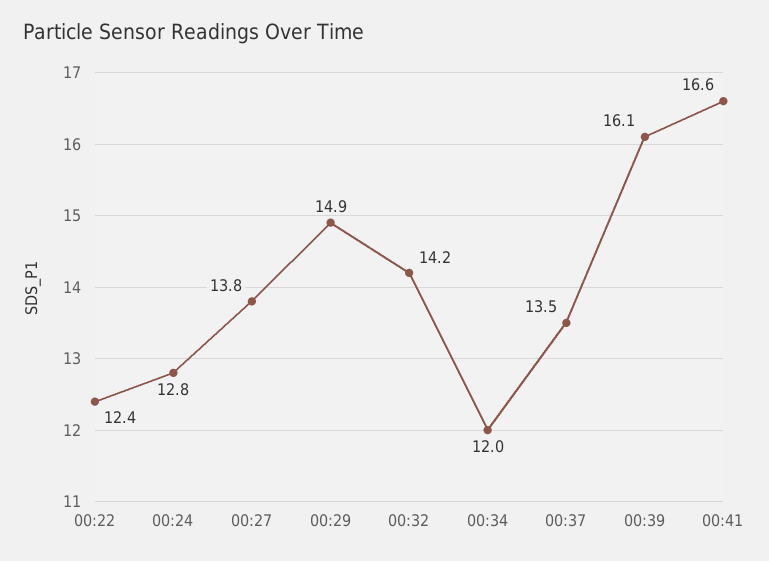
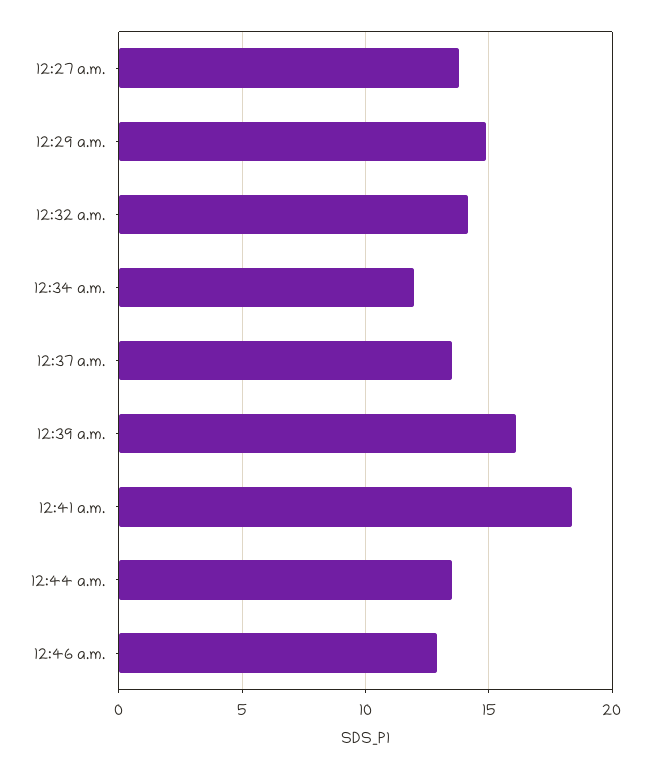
00:22: 12.4 -> none
00:24: 12.8 -> none
00:41: 16.6 -> 18.5
12:44 a.m.: none -> 13.5
12:46 a.m.: none -> 13

